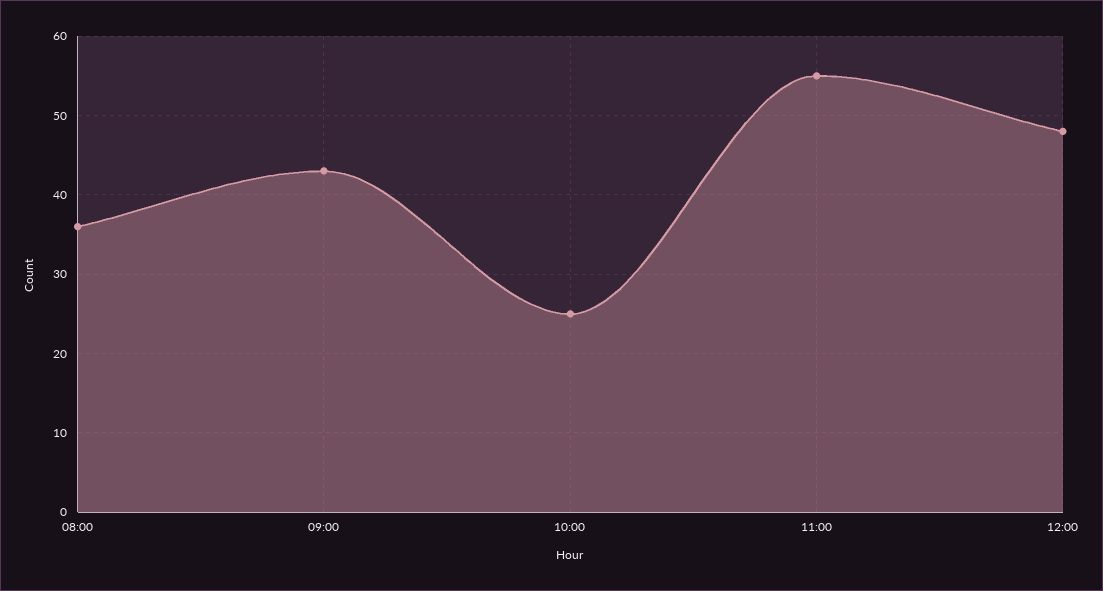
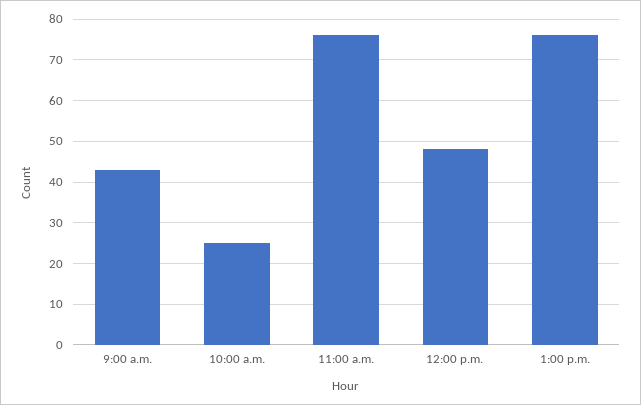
08:00: 36 -> none
11:00: 55 -> 75
1:00 p.m.: none -> 75

